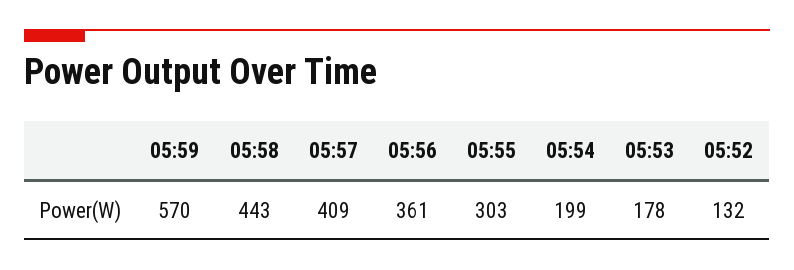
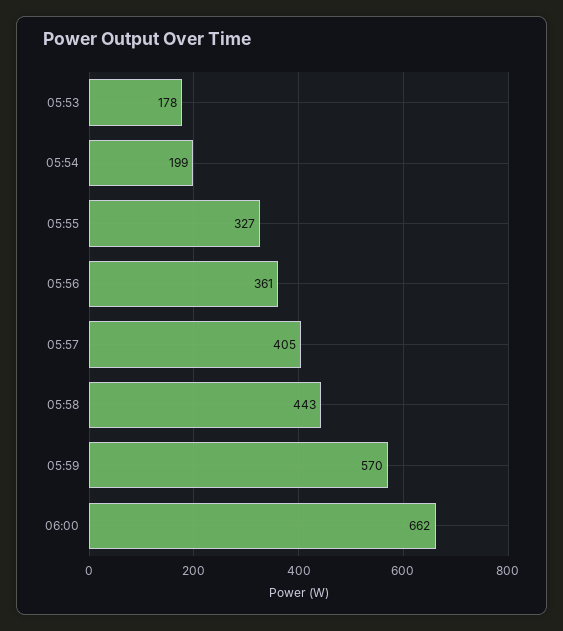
05:57: 409 -> 405
05:55: 303 -> 327
05:52: 132 -> none
06:00: none -> 662

